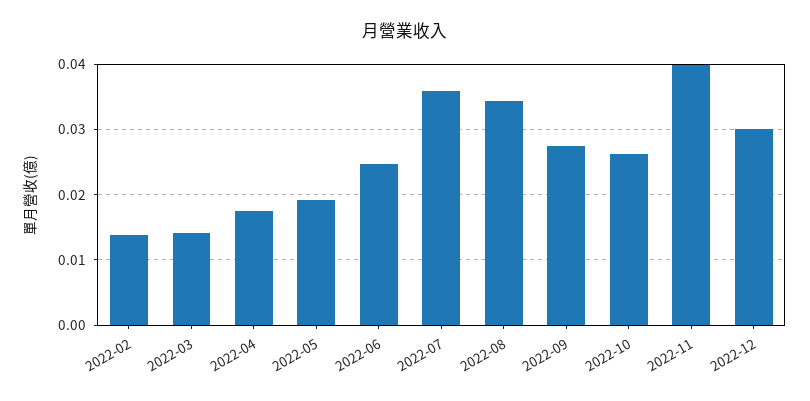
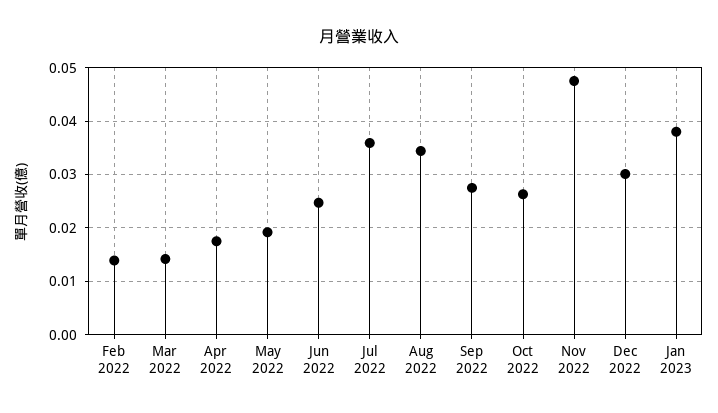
2022-11: 0.04 -> 0.048
Jan 2023: none -> 0.038

